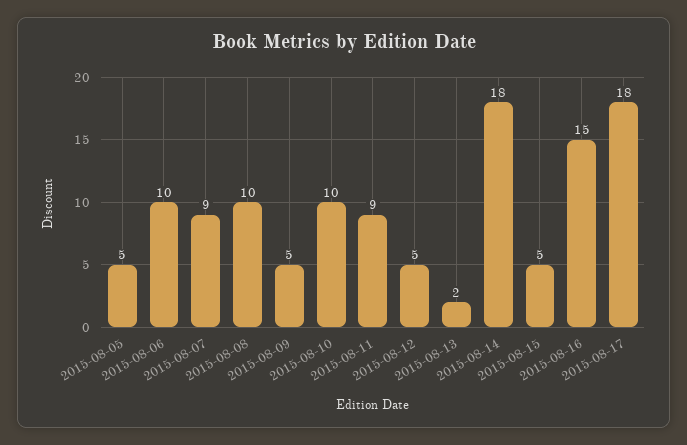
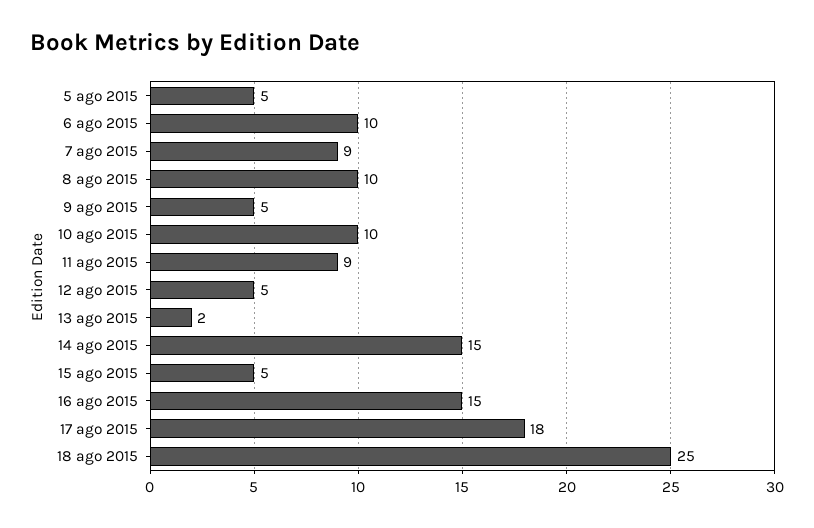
2015-08-14: 18 -> 15
18 ago 2015: none -> 25

